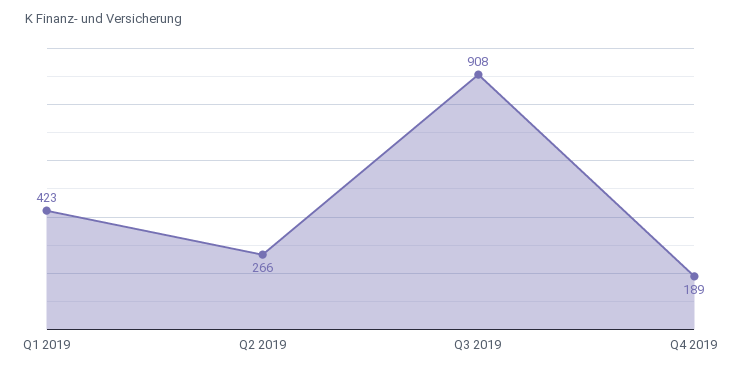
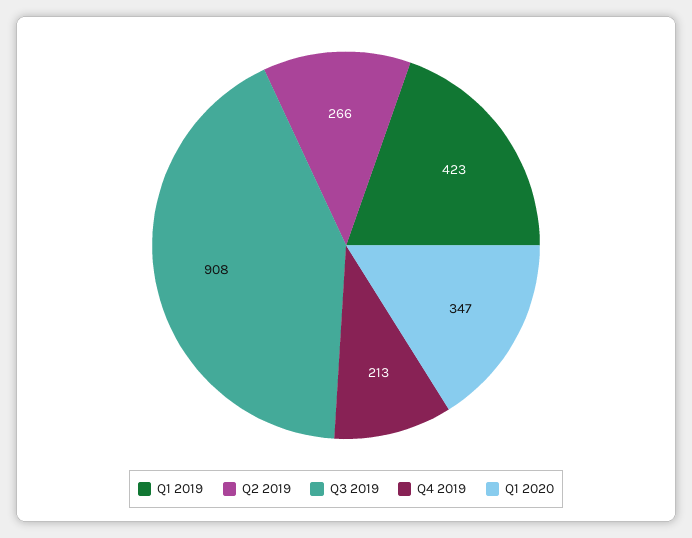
Q4 2019: 189 -> 213
Q1 2020: none -> 347

